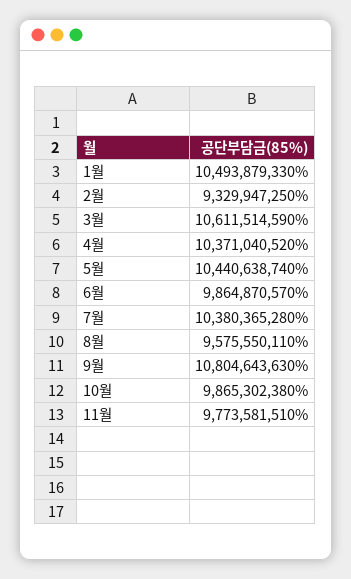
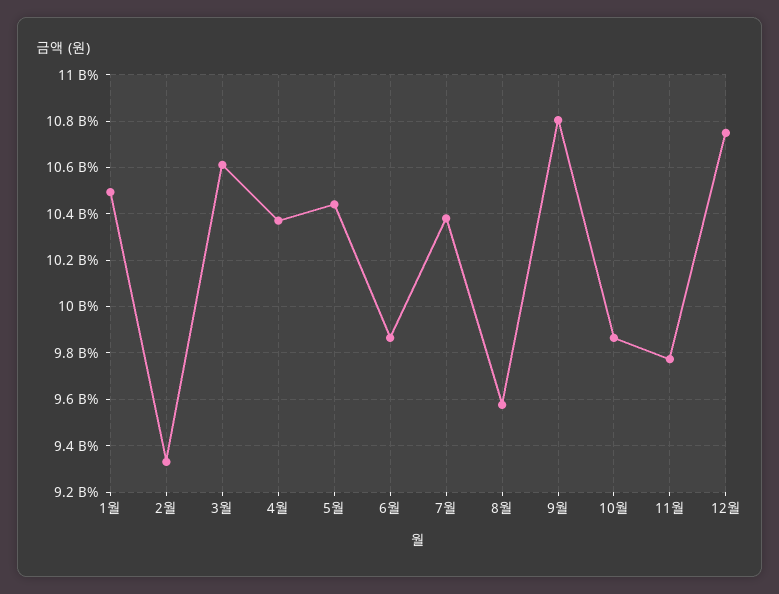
12월: none -> 10750000000

